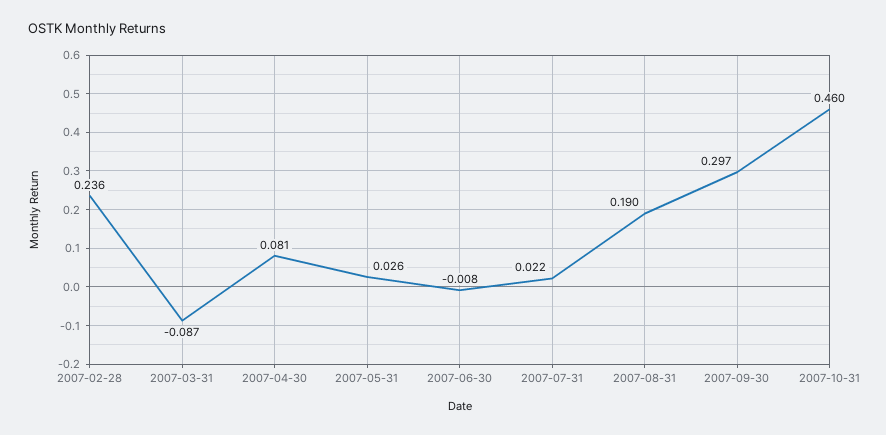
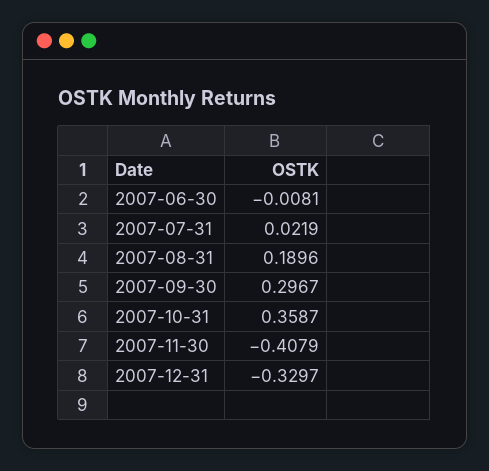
2007-02-28: 0.236 -> none
2007-03-31: -0.087 -> none
2007-04-30: 0.081 -> none
2007-05-31: 0.026 -> none
2007-10-31: 0.46 -> 0.3587
2007-11-30: none -> -0.4079
2007-12-31: none -> -0.3297

